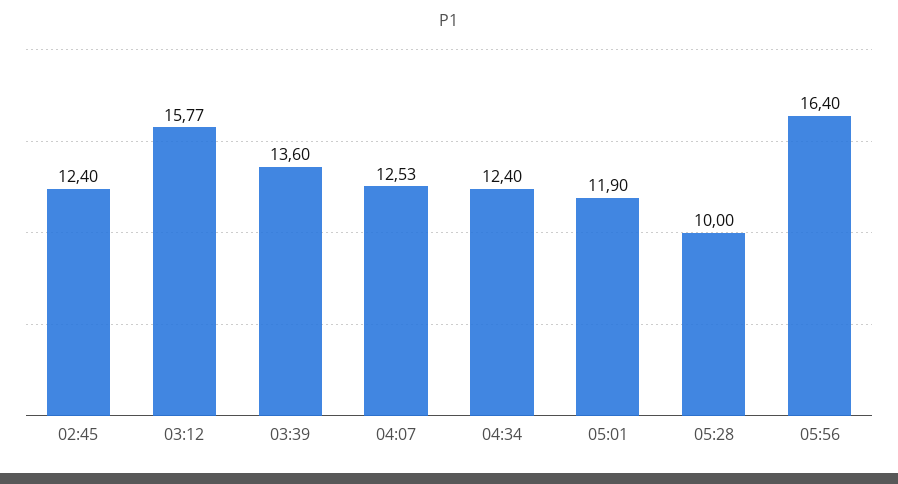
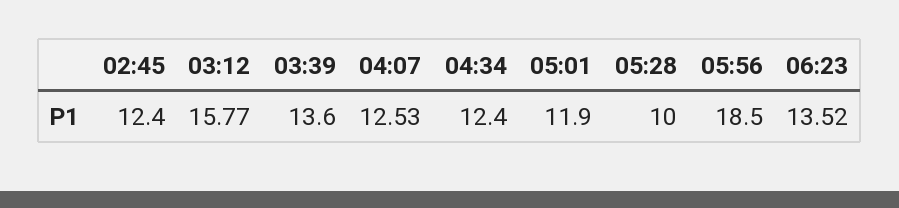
05:56: 16.4 -> 18.5
06:23: none -> 13.52

